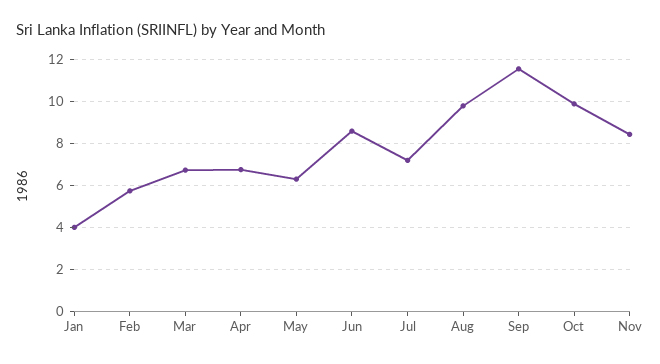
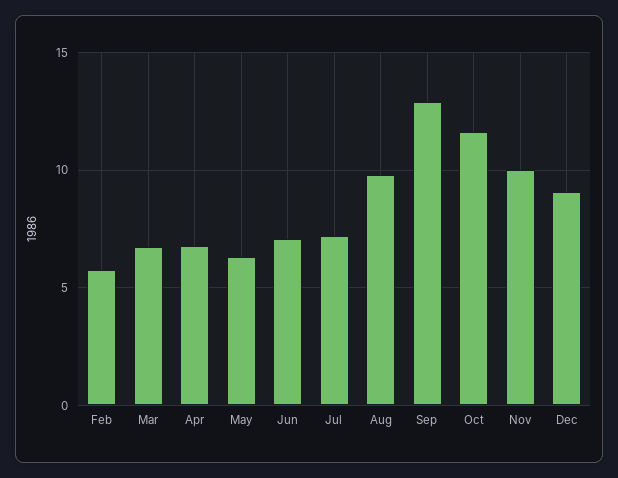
Jan: 4 -> none
Jun: 8.5 -> 7
Sep: 11.5 -> 13
Oct: 10 -> 11.5
Nov: 8.5 -> 10
Dec: none -> 9

